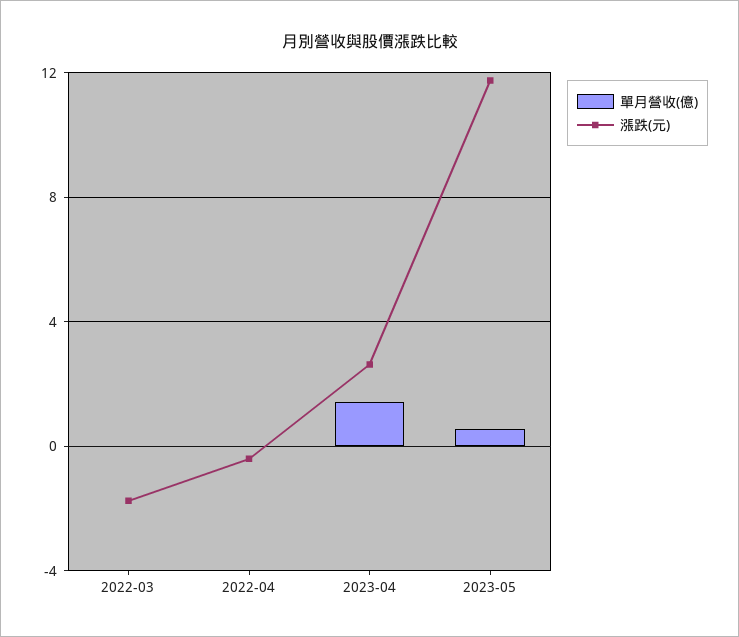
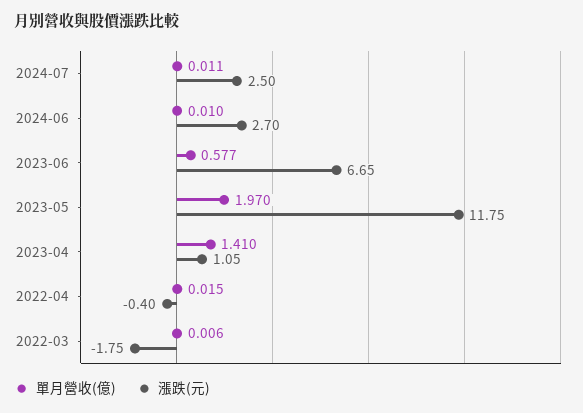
漲跌(元), 2023-04: 2.5 -> 1.05
單月營收(億), 2023-05: 0.5 -> 1.97
單月營收(億), 2024-07: none -> 0.011
漲跌(元), 2024-07: none -> 2.5
單月營收(億), 2024-06: none -> 0.01
漲跌(元), 2024-06: none -> 2.7
單月營收(億), 2023-06: none -> 0.577
漲跌(元), 2023-06: none -> 6.65

